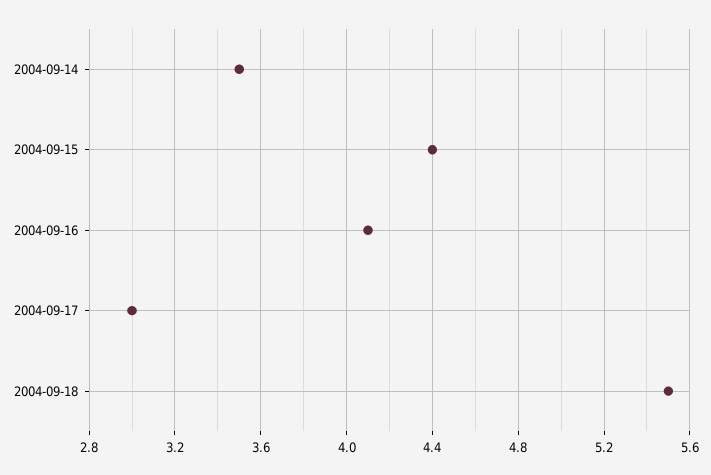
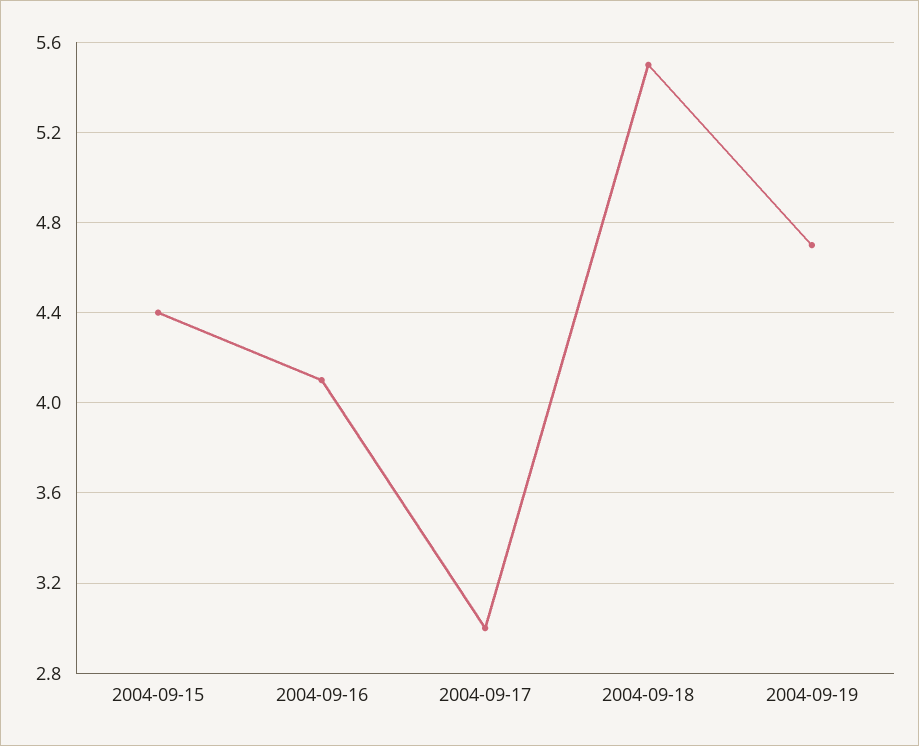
2004-09-14: 3.5 -> none
2004-09-19: none -> 4.7

